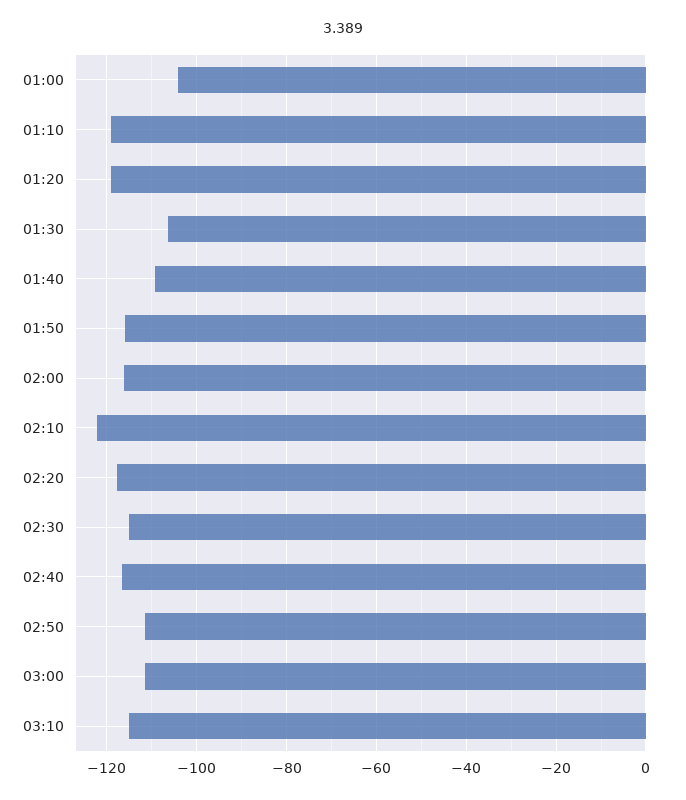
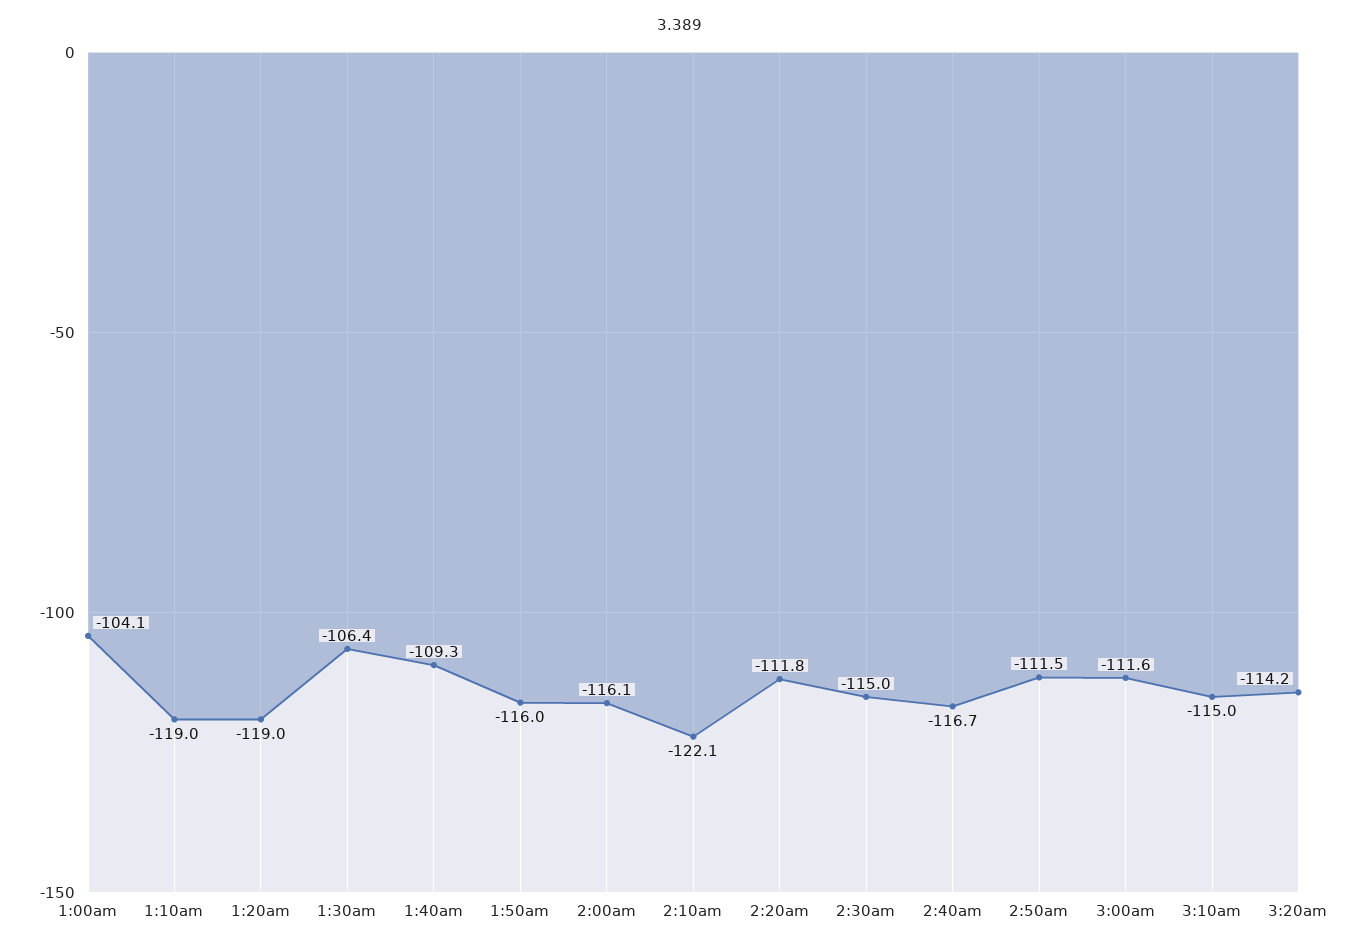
02:20: -118 -> -111.8
3:20am: none -> -114.2

